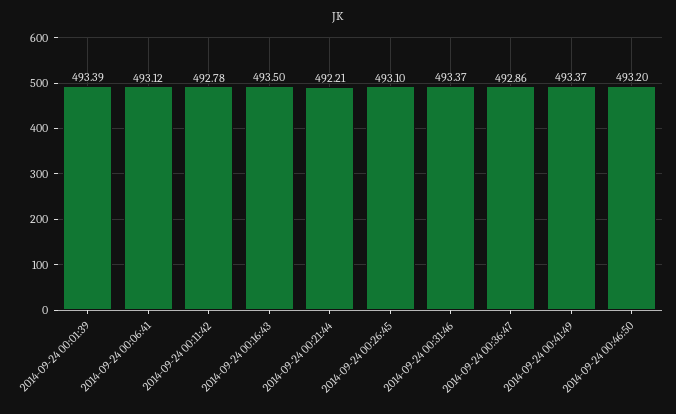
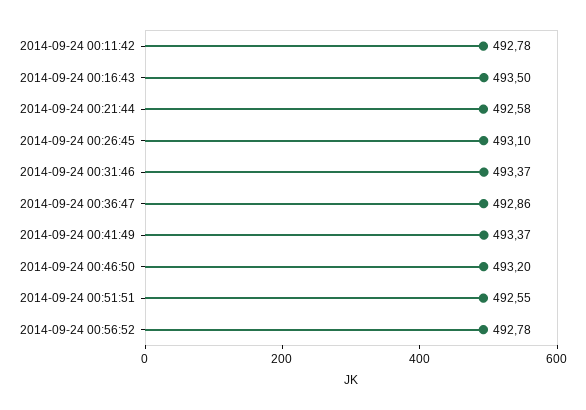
2014-09-24 00:01:39: 493.39 -> none
2014-09-24 00:06:41: 493.12 -> none
2014-09-24 00:21:44: 492.21 -> 492.58
2014-09-24 00:51:51: none -> 492.55
2014-09-24 00:56:52: none -> 492.78

